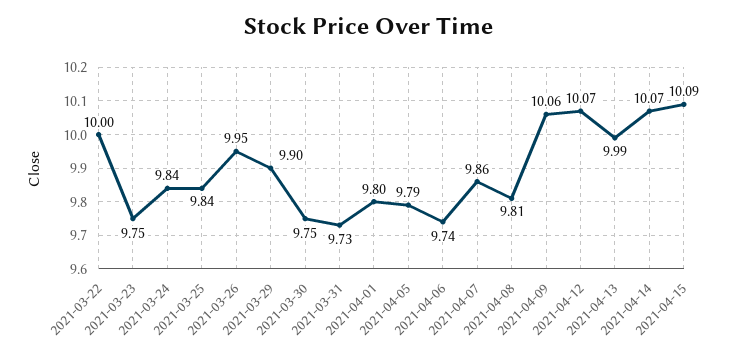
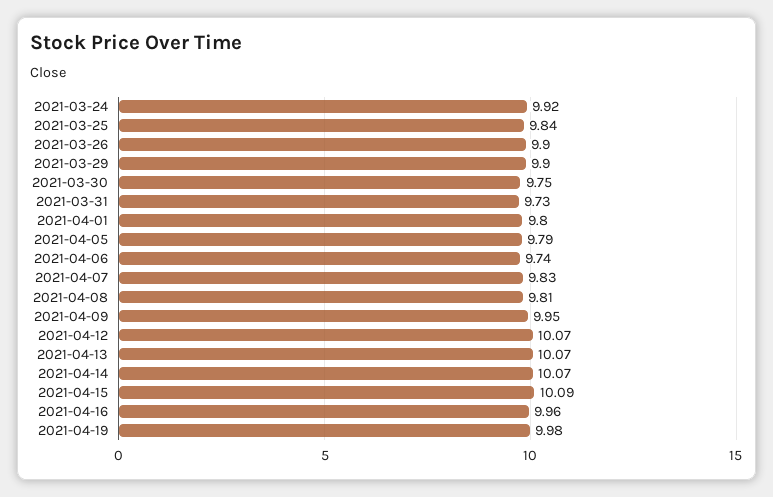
2021-03-22: 10 -> none
2021-03-23: 9.75 -> none
2021-03-24: 9.84 -> 9.92
2021-03-26: 9.95 -> 9.9
2021-04-07: 9.86 -> 9.83
2021-04-09: 10.06 -> 9.95
2021-04-13: 9.99 -> 10.07
2021-04-16: none -> 9.96
2021-04-19: none -> 9.98

